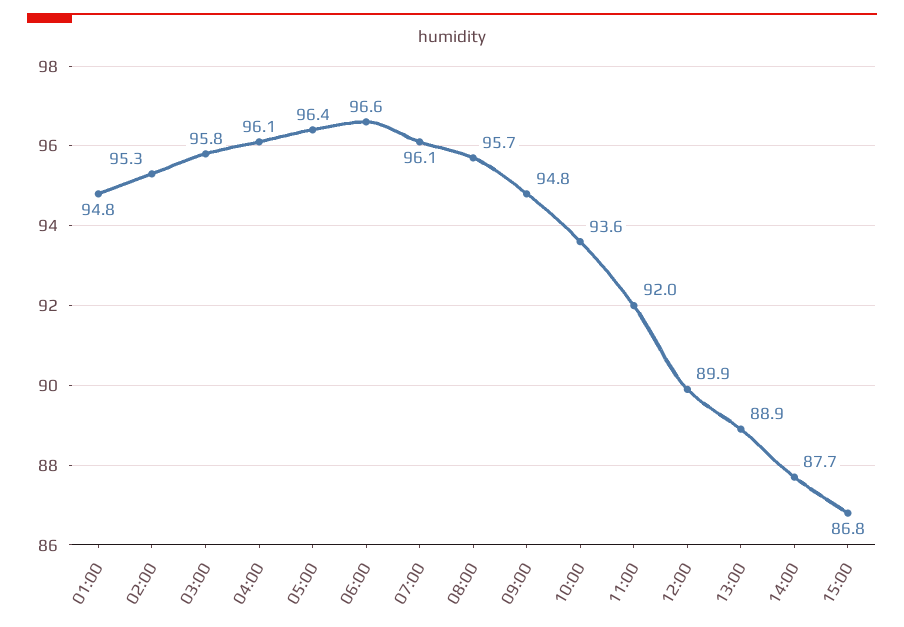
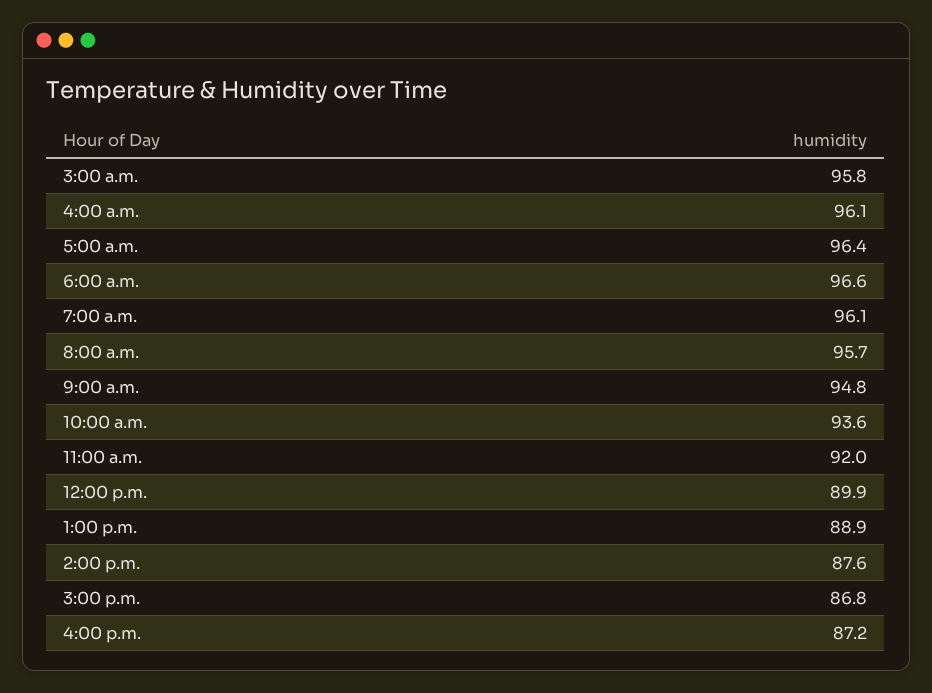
01:00: 94.8 -> none
02:00: 95.3 -> none
14:00: 87.7 -> 87.6
4:00 p.m.: none -> 87.2

